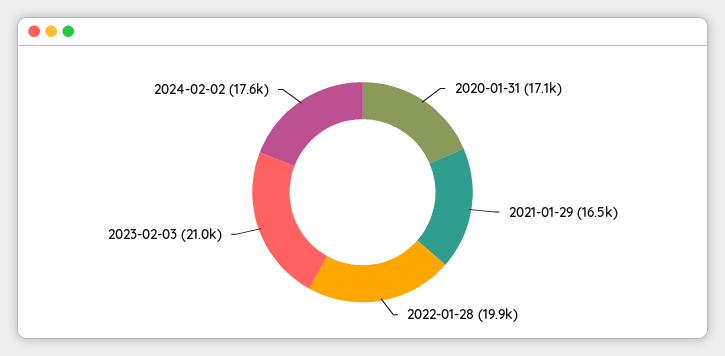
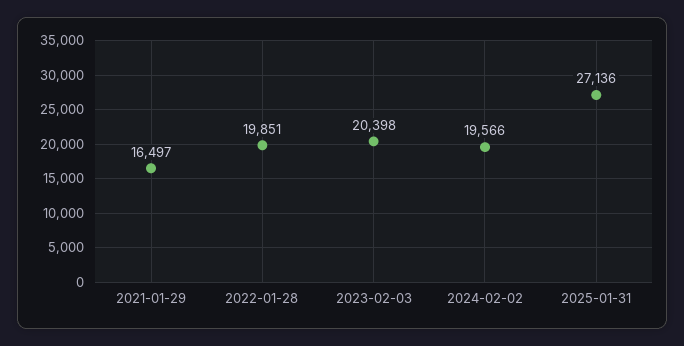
2020-01-31: 17100 -> none
2023-02-03: 21000 -> 20398
2024-02-02: 17600 -> 19566
2025-01-31: none -> 27136

